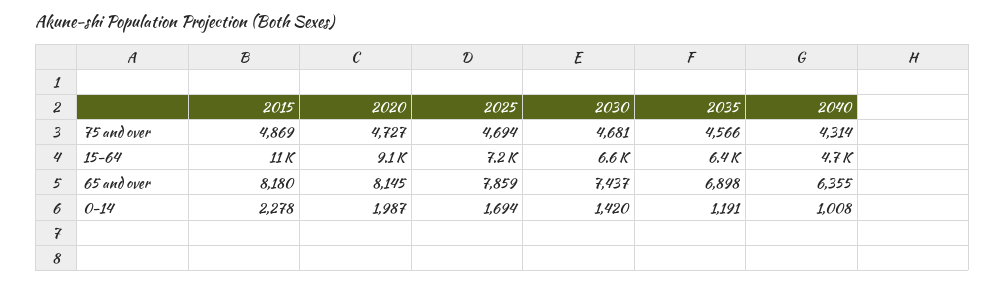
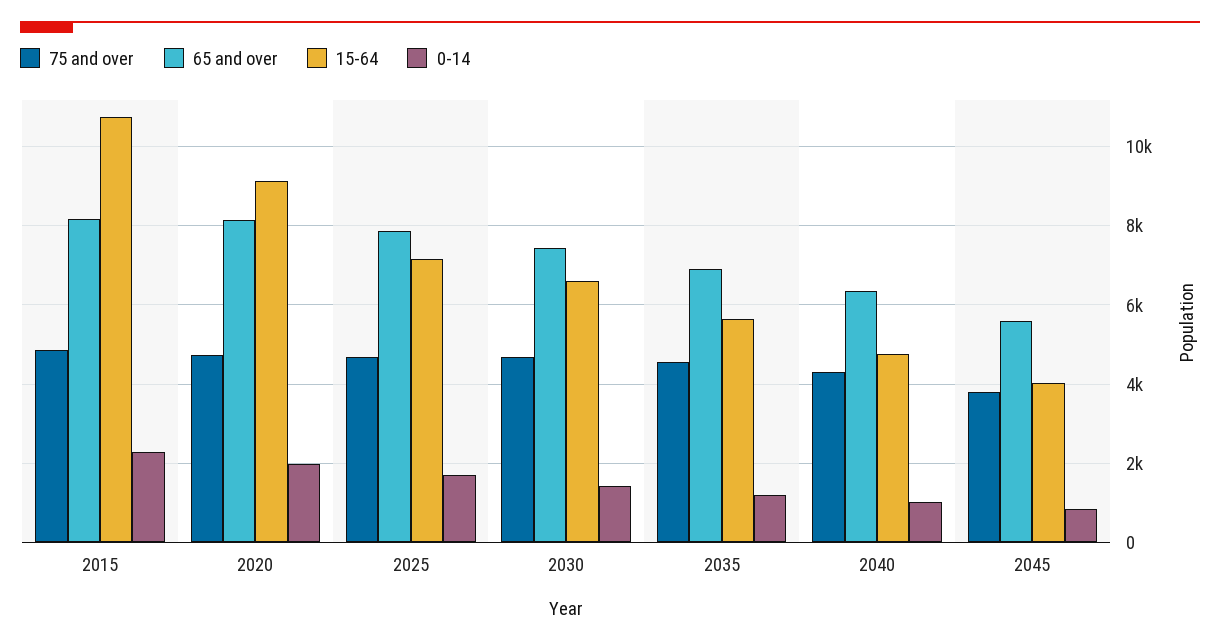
15-64, 2035: 6400 -> 5600
75 and over, 2045: none -> 3800
65 and over, 2045: none -> 5600
15-64, 2045: none -> 4000
0-14, 2045: none -> 800

